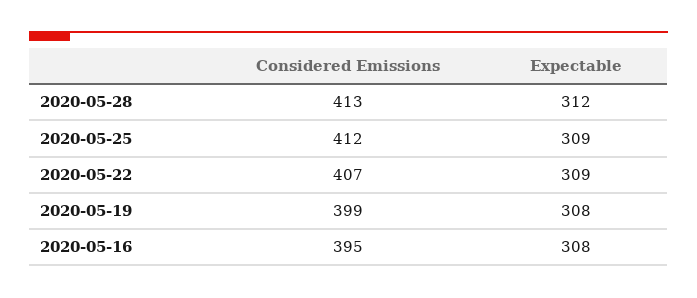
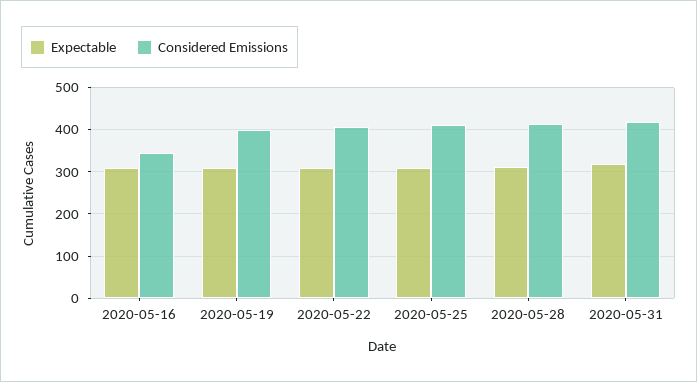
Considered Emissions, 2020-05-16: 395 -> 340
Expectable, 2020-05-31: none -> 320
Considered Emissions, 2020-05-31: none -> 420

